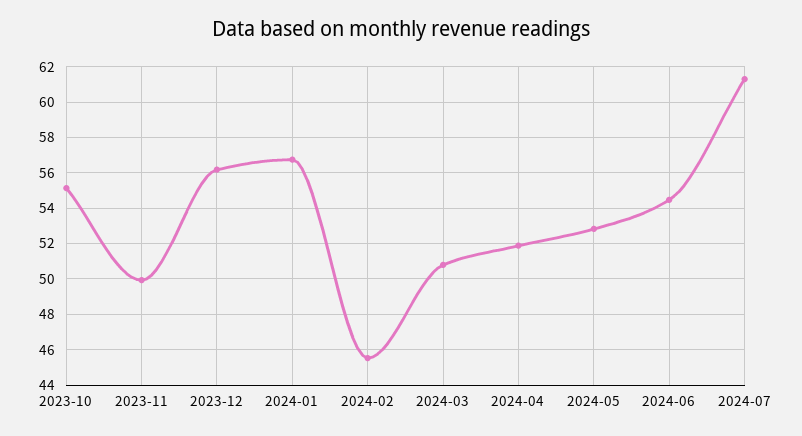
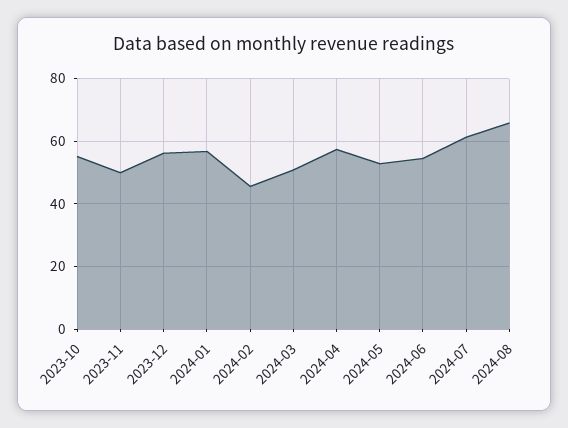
2024-04: 52 -> 58
2024-08: none -> 66

